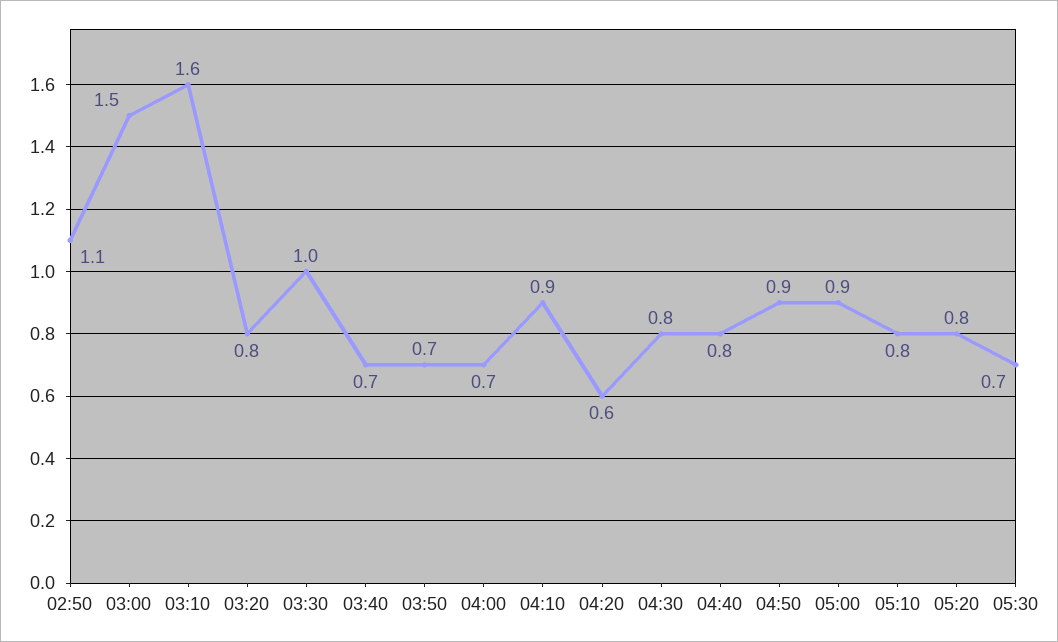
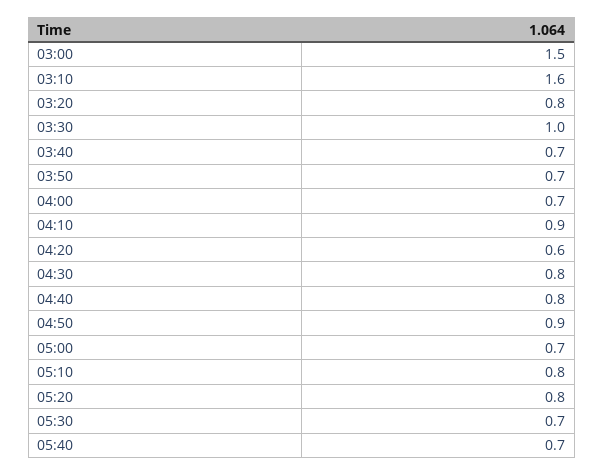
02:50: 1.1 -> none
05:00: 0.9 -> 0.7
05:40: none -> 0.7

